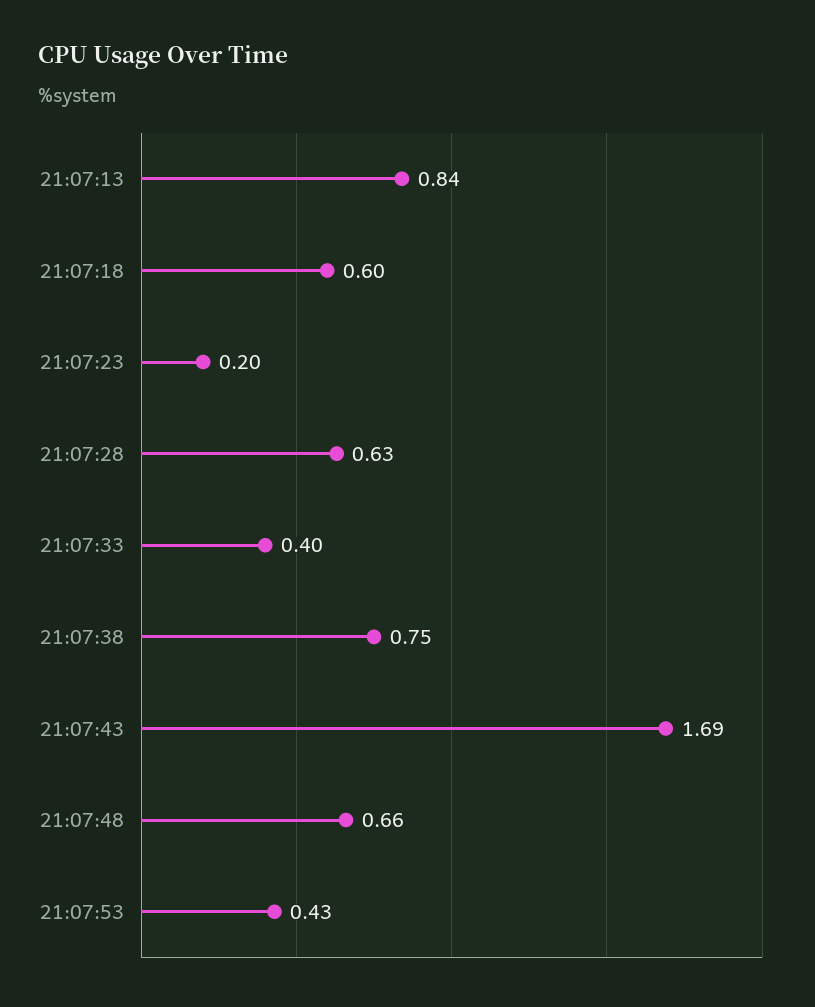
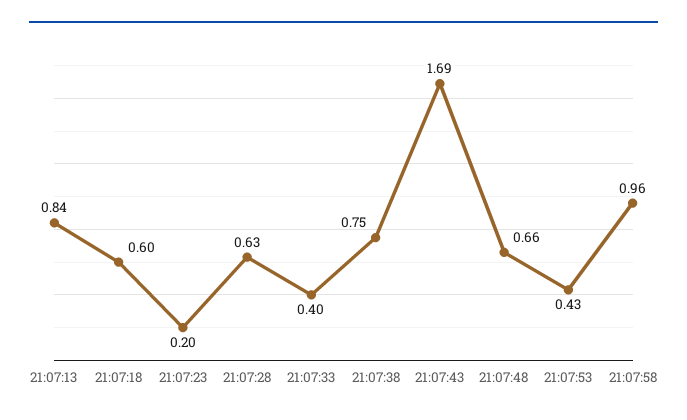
21:07:58: none -> 0.96

